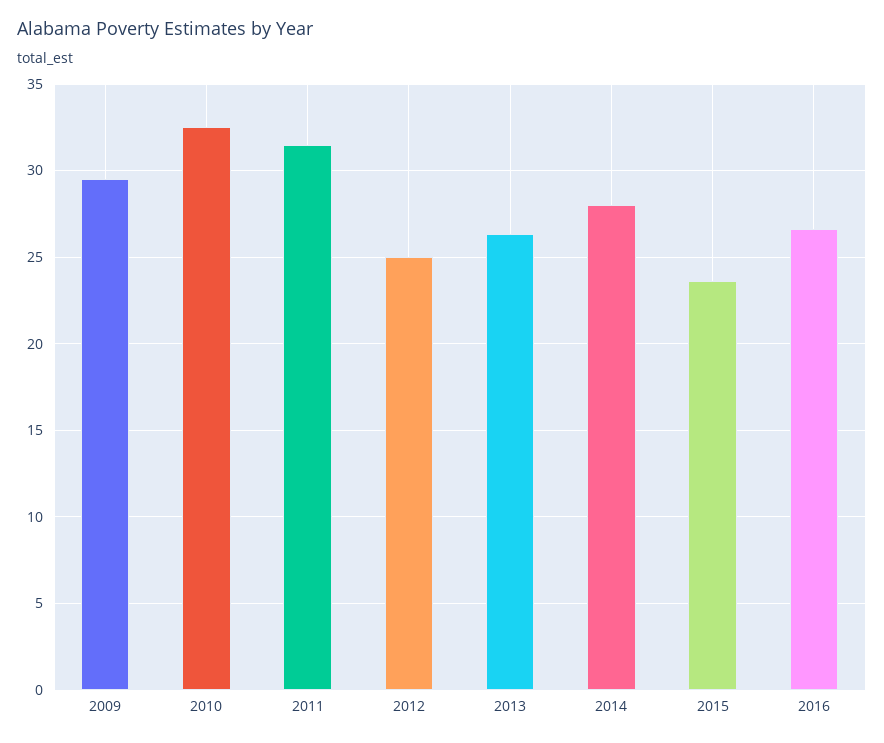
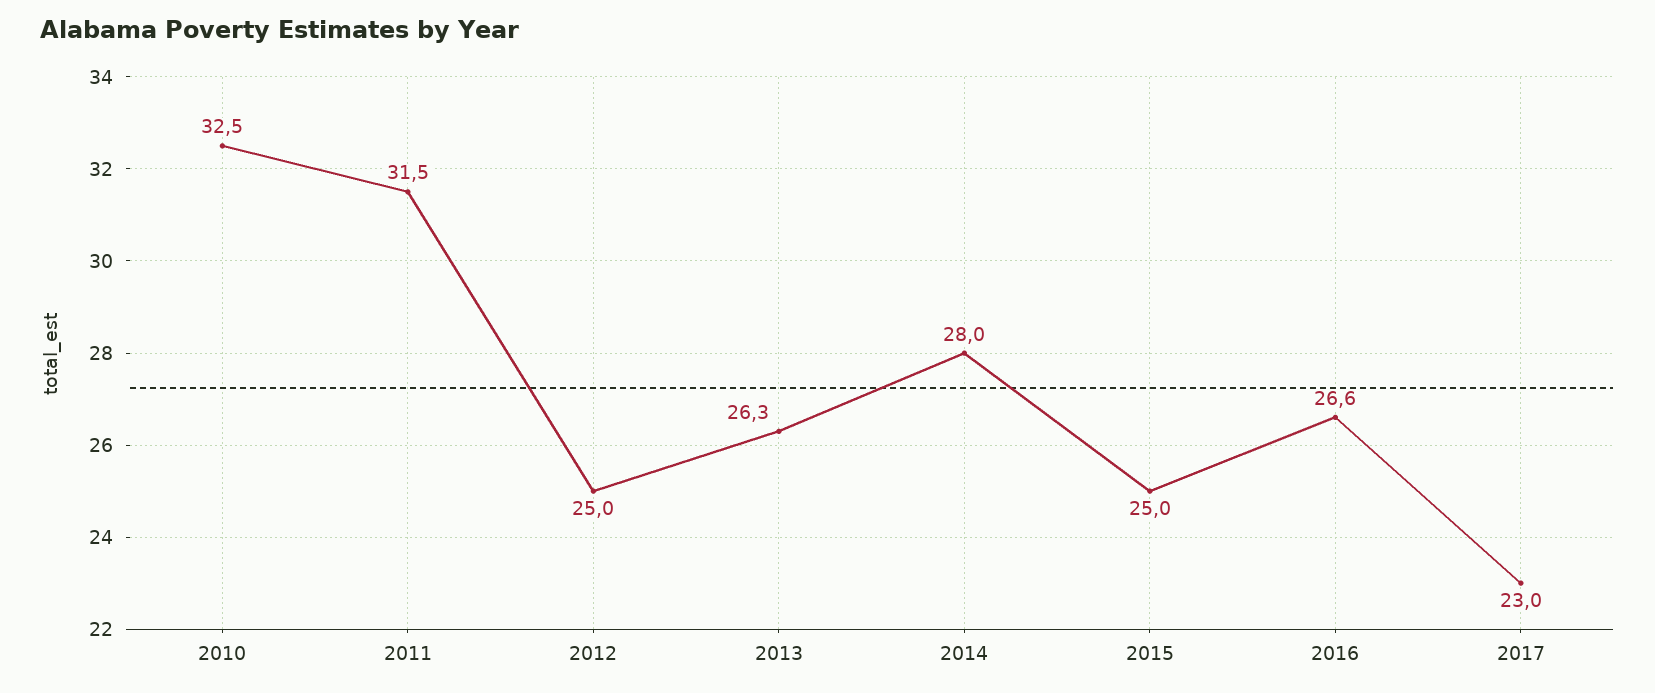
2009: 29.5 -> none
2015: 23.5 -> 25
2017: none -> 23

